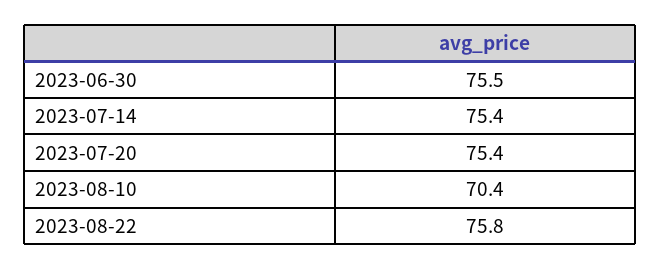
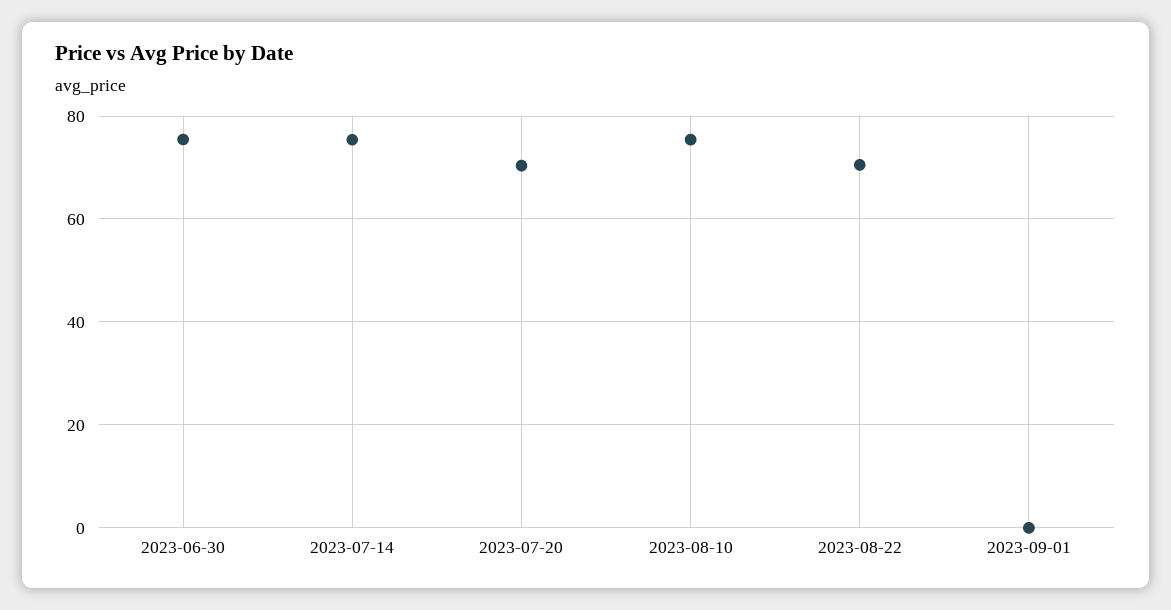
2023-07-20: 75.4 -> 70
2023-08-10: 70.4 -> 76
2023-08-22: 75.8 -> 70
2023-09-01: none -> 0

